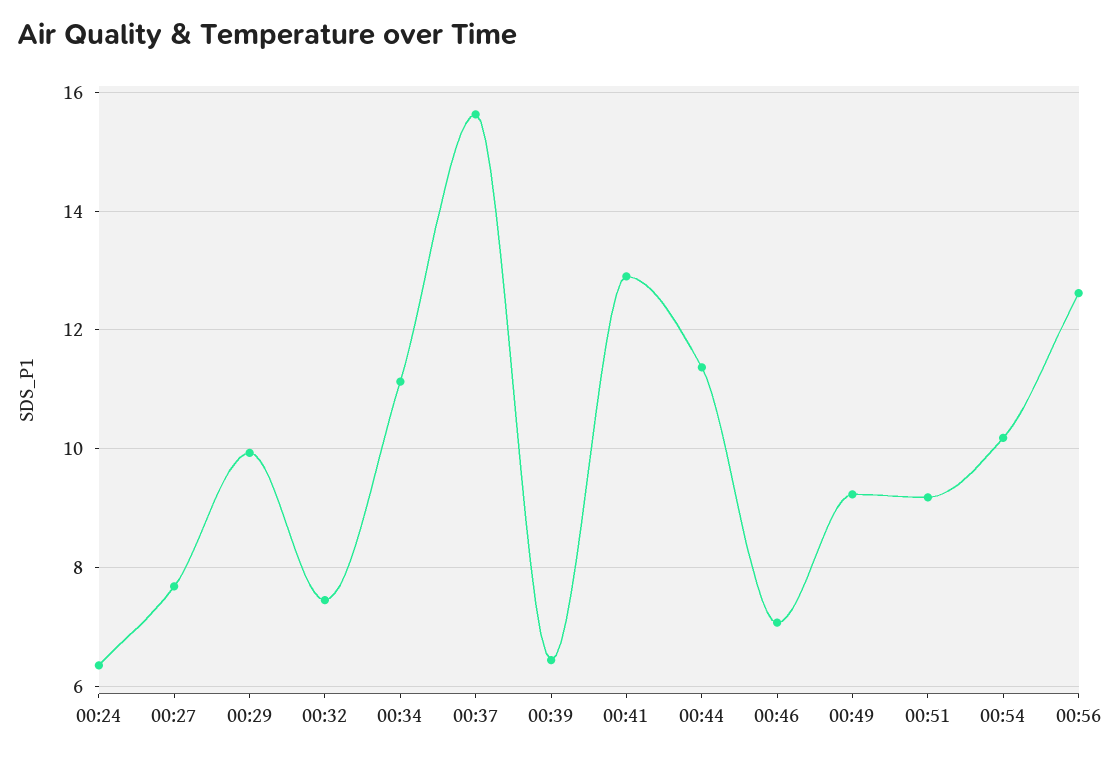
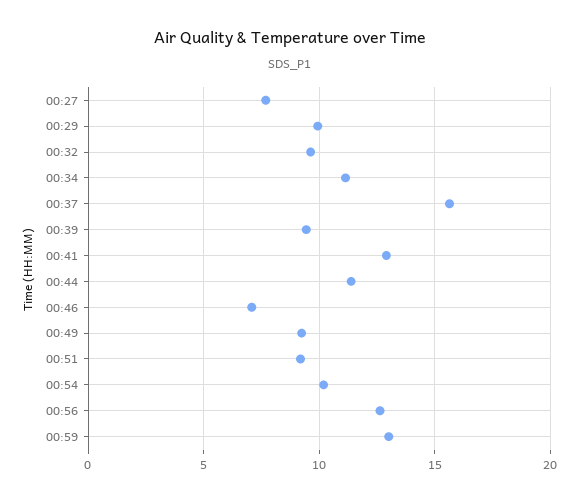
00:24: 6.4 -> none
00:32: 7.4 -> 9.5
00:39: 6.4 -> 9.5
00:59: none -> 13

